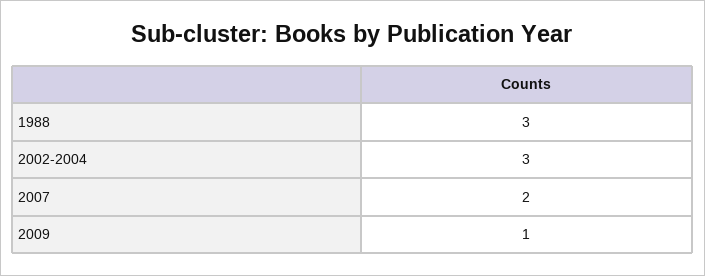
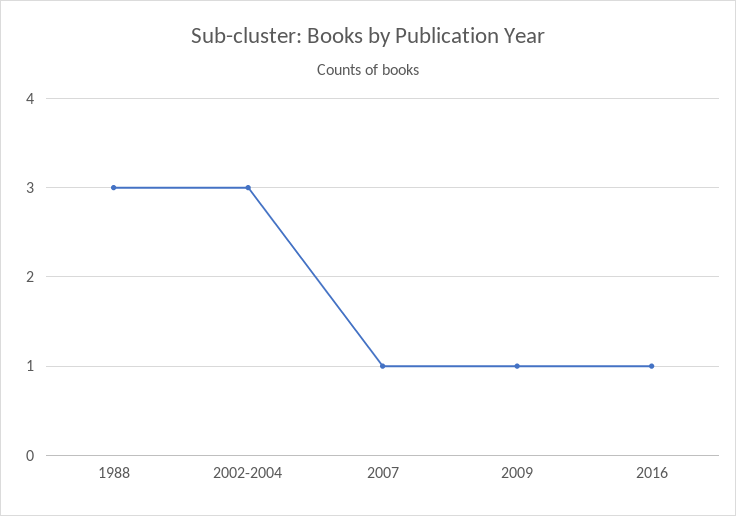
2007: 2 -> 1
2016: none -> 1

